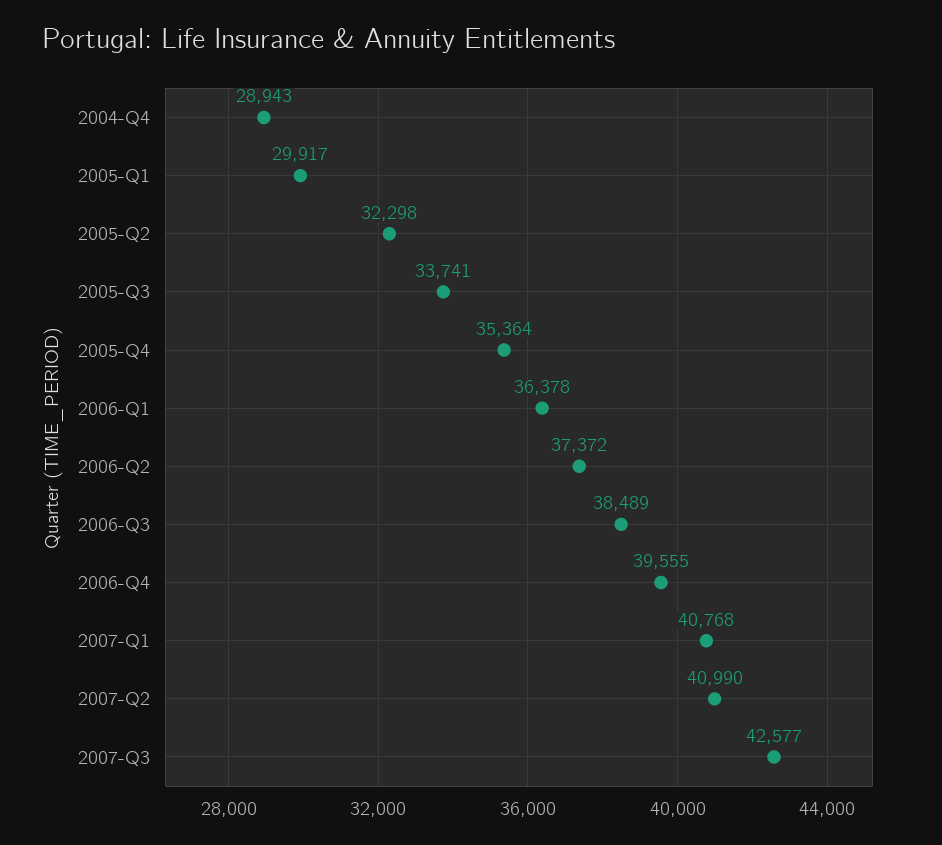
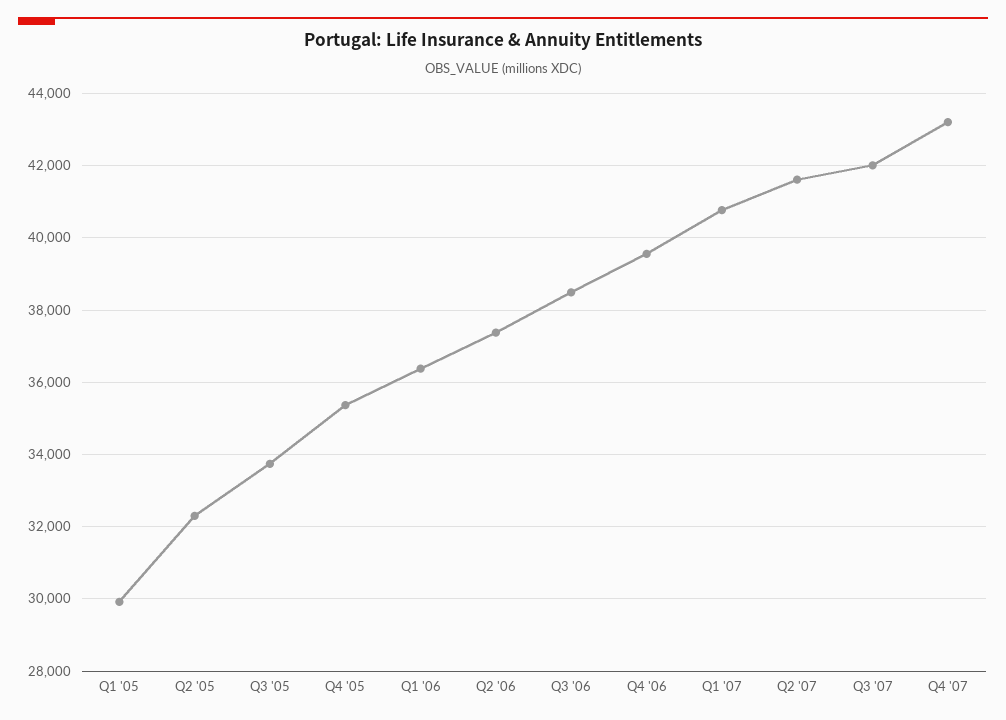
2004-Q4: 28943 -> none
2007-Q2: 40990 -> 41600
2007-Q3: 42577 -> 42000
Q4 '07: none -> 43200

